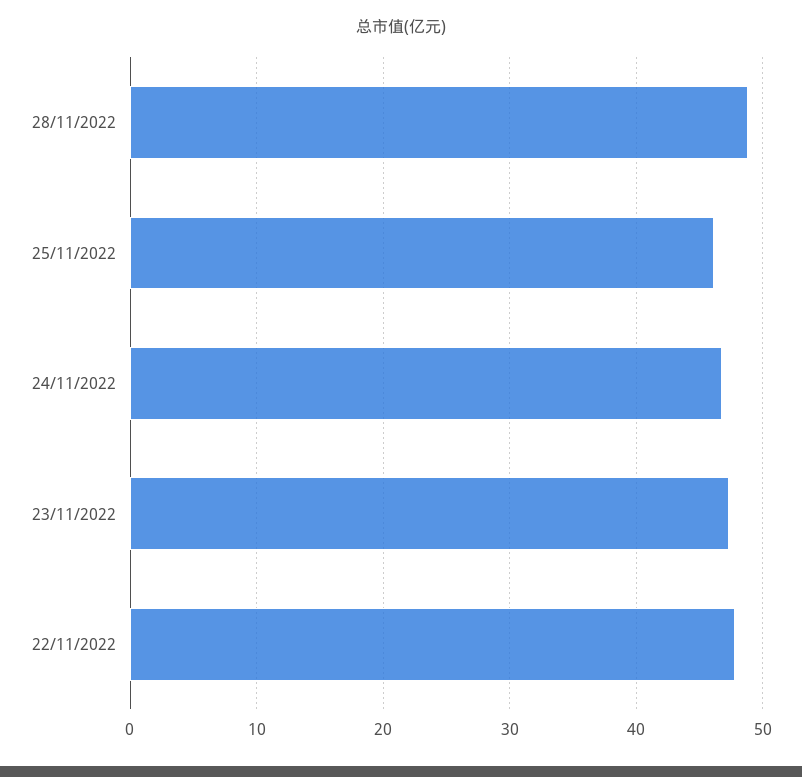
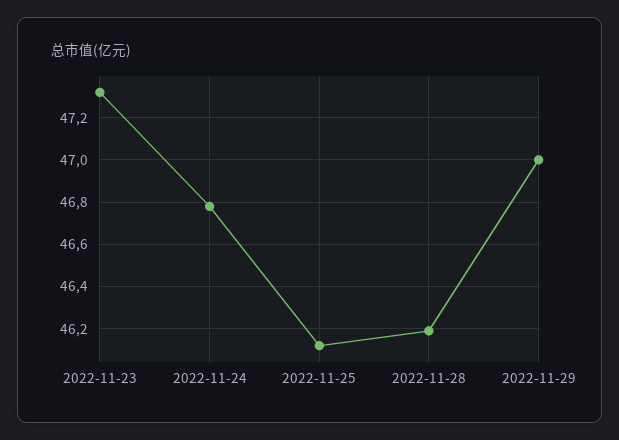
28/11/2022: 49 -> 46.2
22/11/2022: 48 -> none
2022-11-29: none -> 47

